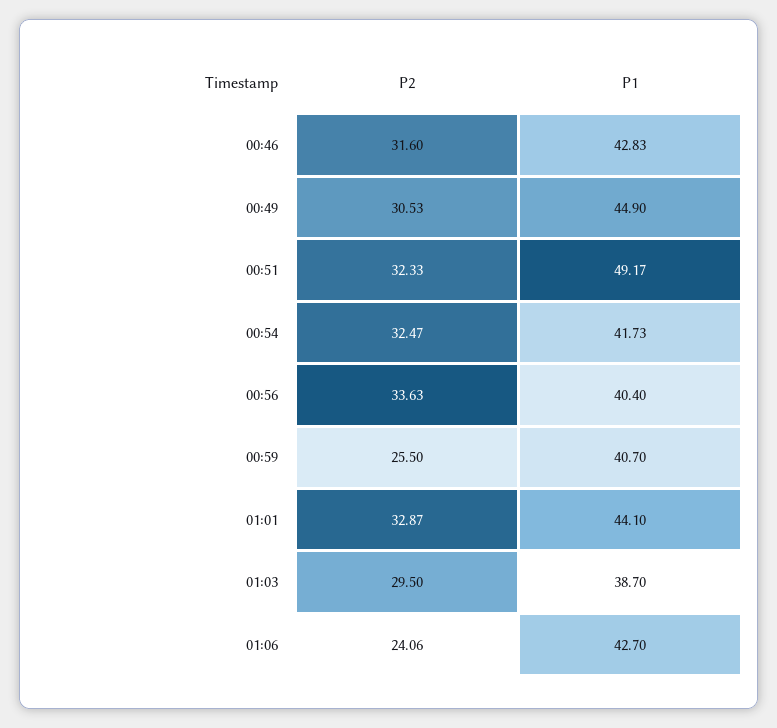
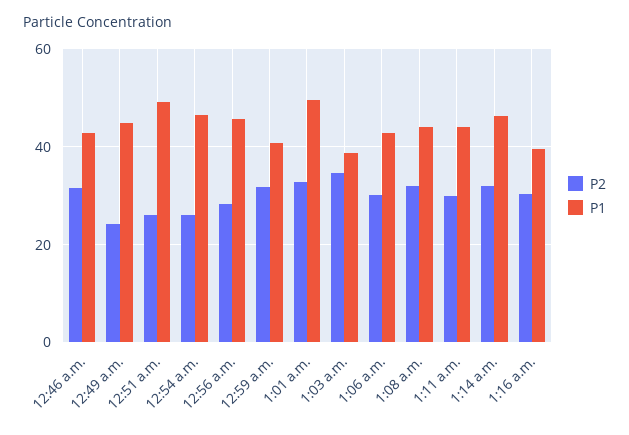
P2, 00:49: 30.53 -> 24
P2, 00:51: 32.33 -> 26
P2, 00:54: 32.47 -> 26
P1, 00:54: 41.73 -> 46
P2, 00:56: 33.63 -> 28
P1, 00:56: 40.4 -> 46
P2, 00:59: 25.5 -> 32
P1, 01:01: 44.1 -> 50
P2, 01:03: 29.5 -> 34
P2, 01:06: 24.06 -> 30
P2, 1:08 a.m.: none -> 32
P1, 1:08 a.m.: none -> 44
P2, 1:11 a.m.: none -> 30
P1, 1:11 a.m.: none -> 44
P2, 1:14 a.m.: none -> 32
P1, 1:14 a.m.: none -> 46
P2, 1:16 a.m.: none -> 30
P1, 1:16 a.m.: none -> 40

